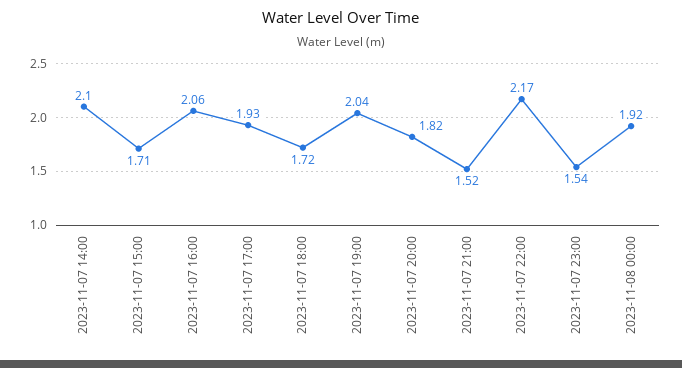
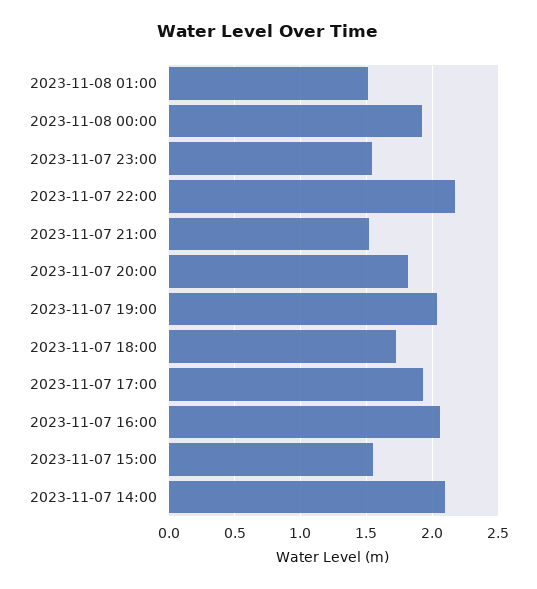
2023-11-07 15:00: 1.71 -> 1.55
2023-11-08 01:00: none -> 1.5

